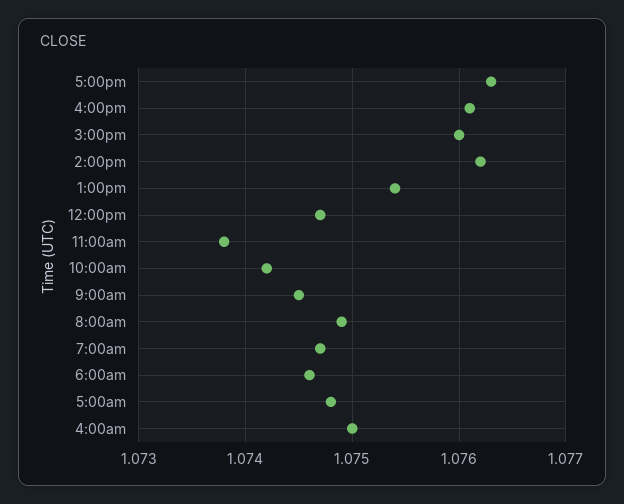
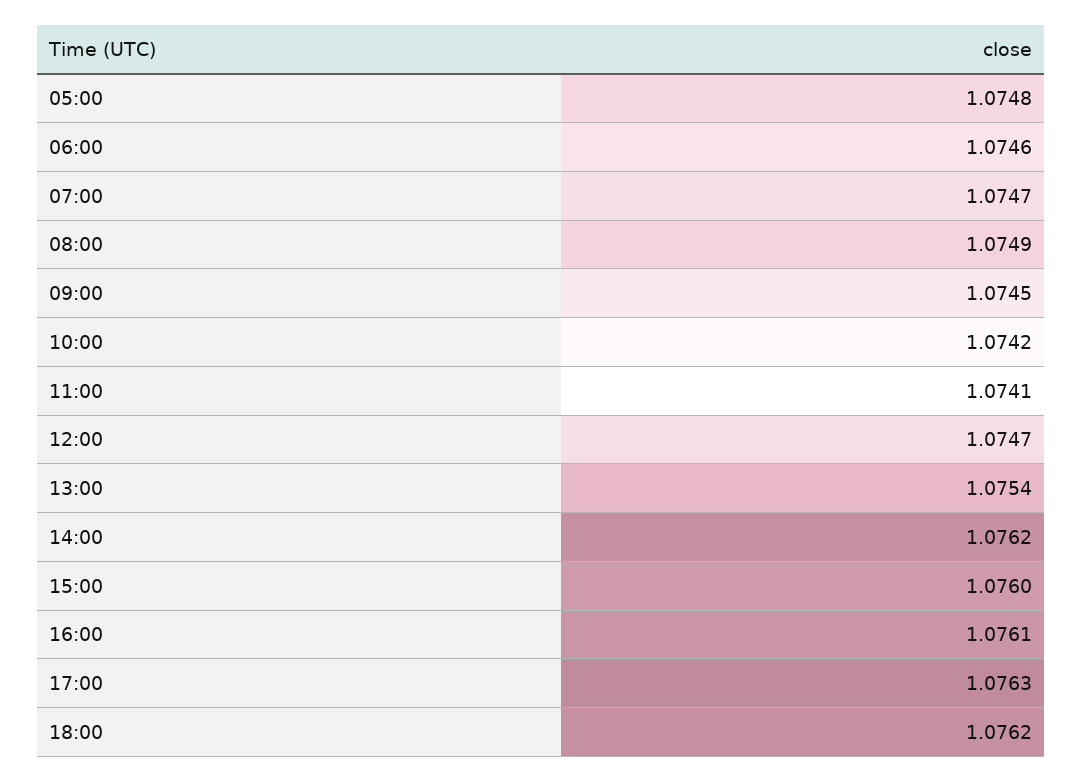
11:00am: 1.0738 -> 1.0741
4:00am: 1.075 -> none
18:00: none -> 1.0762

